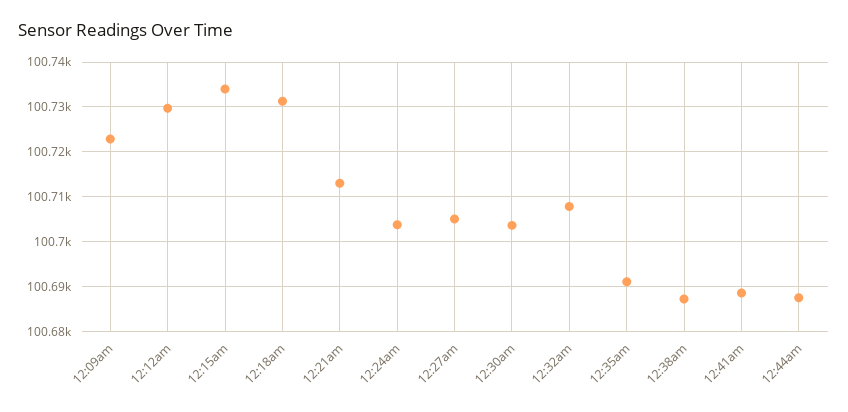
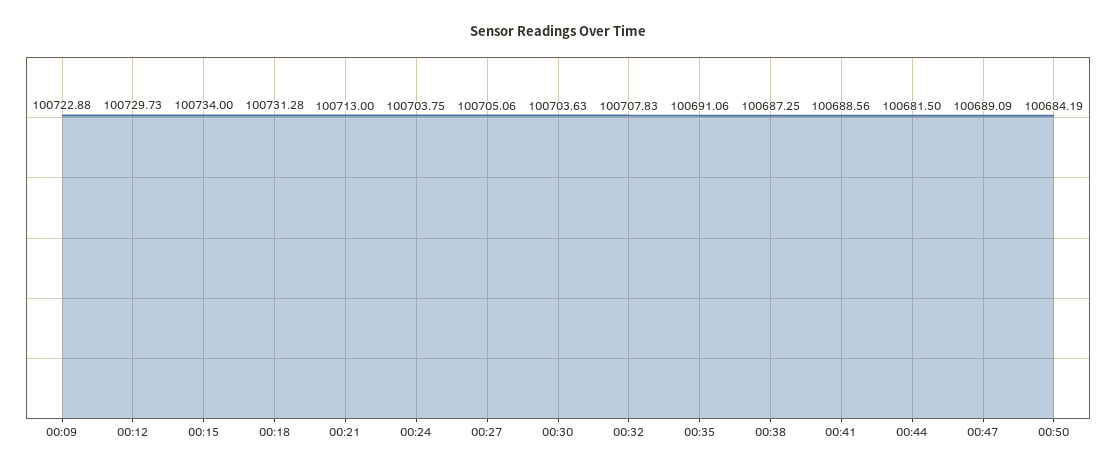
12:44am: 100688 -> 100681.5
00:47: none -> 100689.09
00:50: none -> 100684.19

